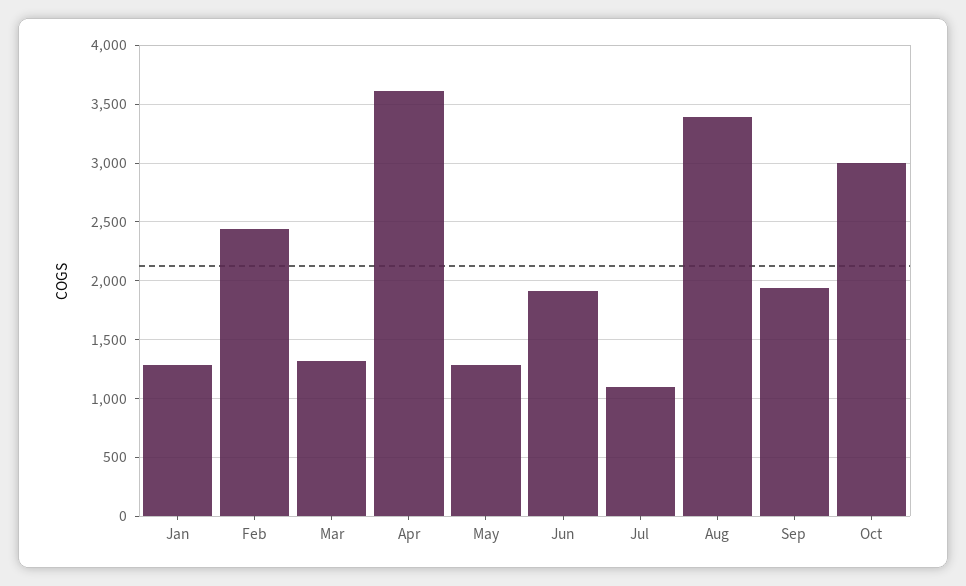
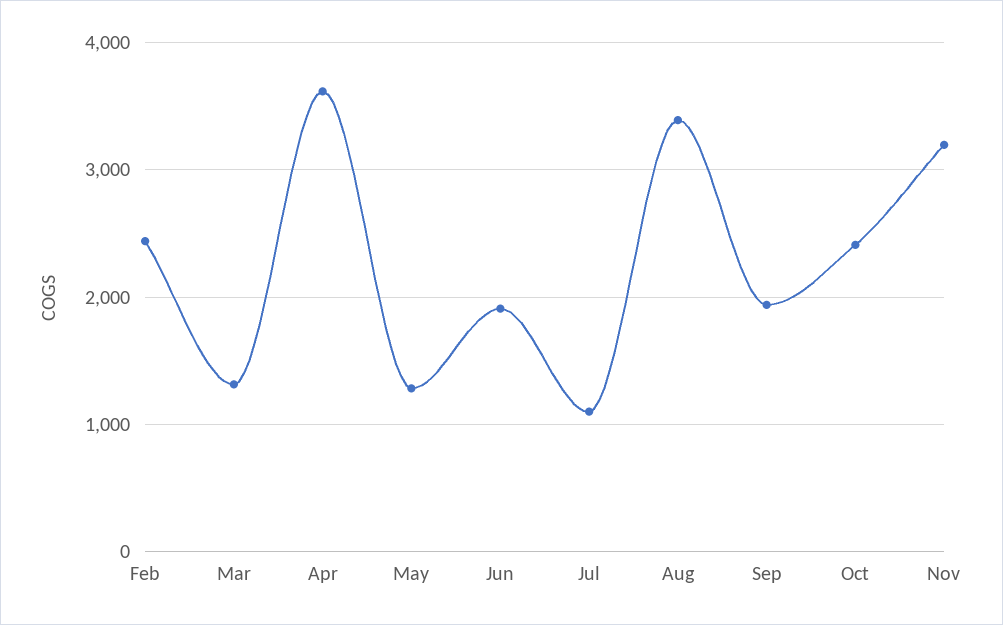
Jan: 1300 -> none
Oct: 3000 -> 2400
Nov: none -> 3200

